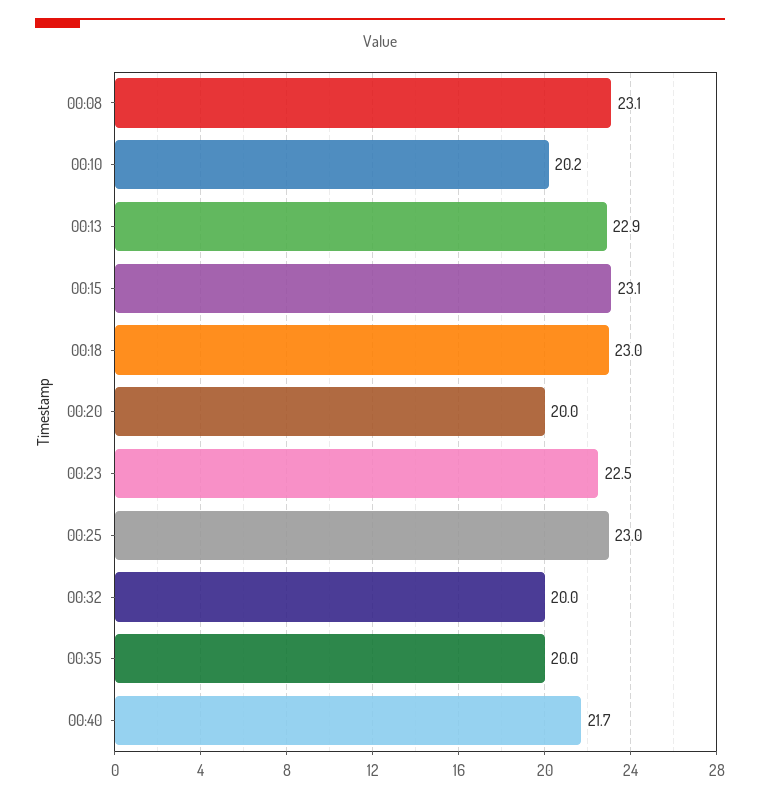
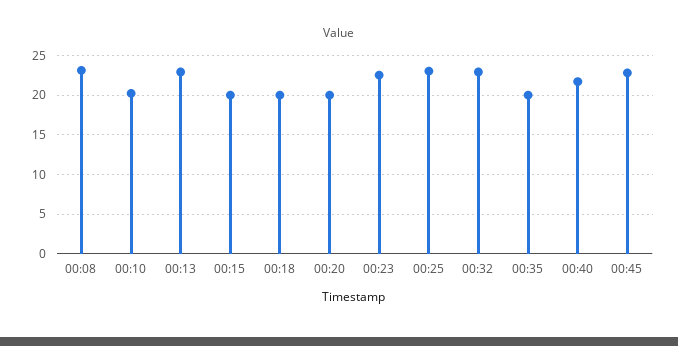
00:15: 23.1 -> 20
00:18: 23 -> 20
00:32: 20 -> 23
00:45: none -> 23

